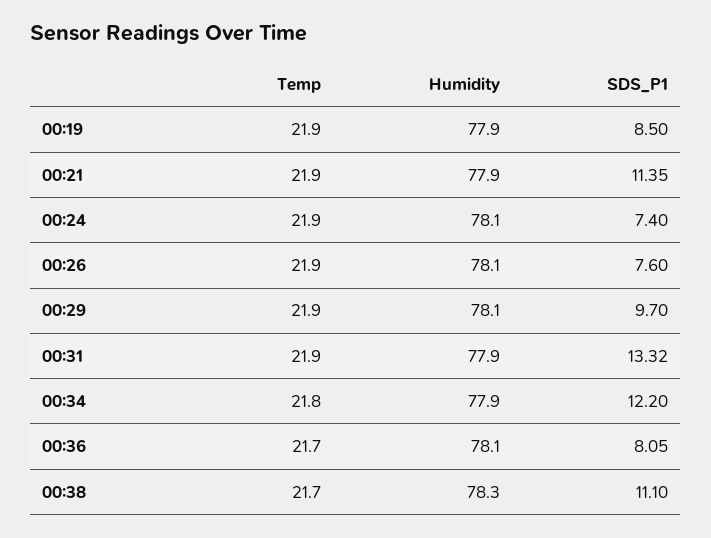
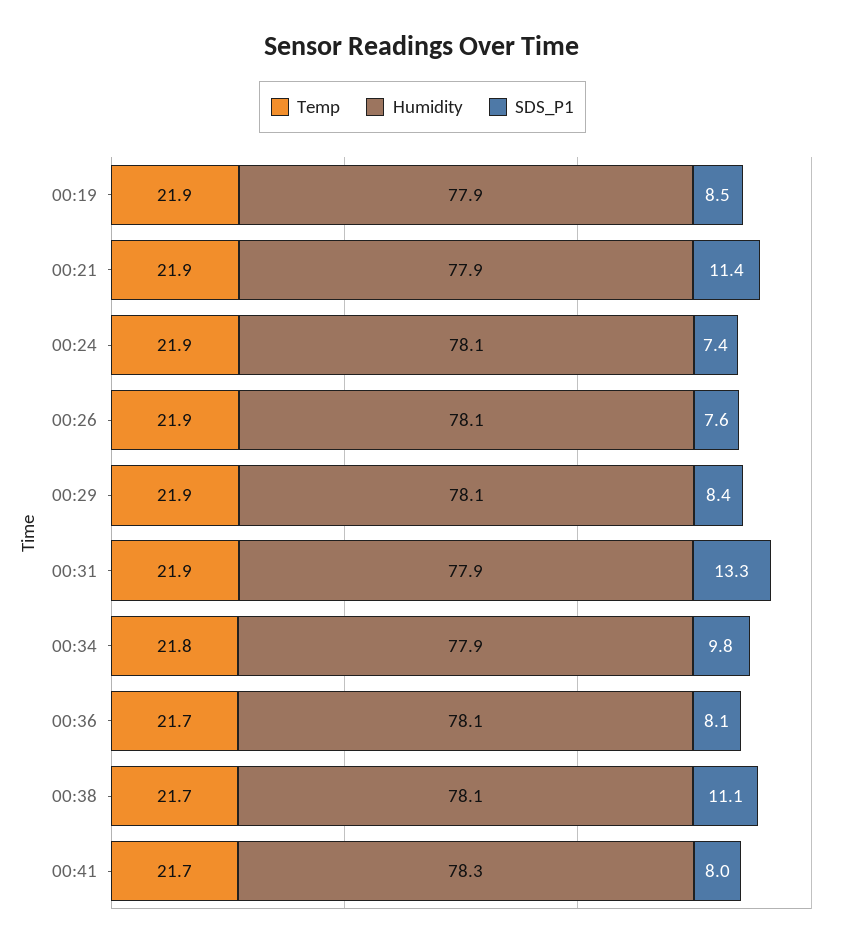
SDS_P1, 00:29: 9.7 -> 8.4
SDS_P1, 00:34: 12.2 -> 9.8
Humidity, 00:38: 78.3 -> 78.1
Temp, 00:41: none -> 21.7
Humidity, 00:41: none -> 78.3
SDS_P1, 00:41: none -> 8

